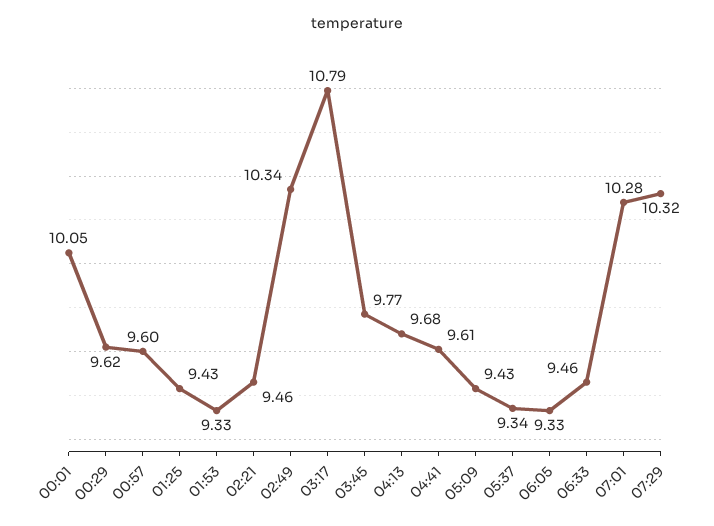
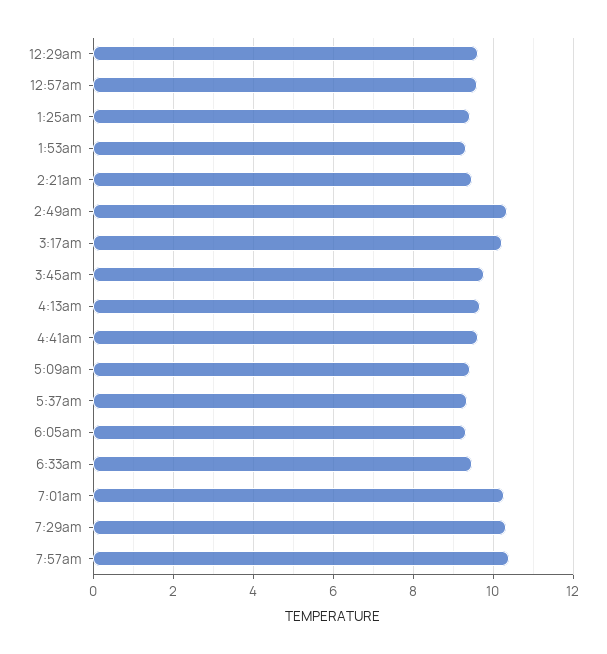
00:01: 10.05 -> none
03:17: 10.79 -> 10.2
7:57am: none -> 10.4

